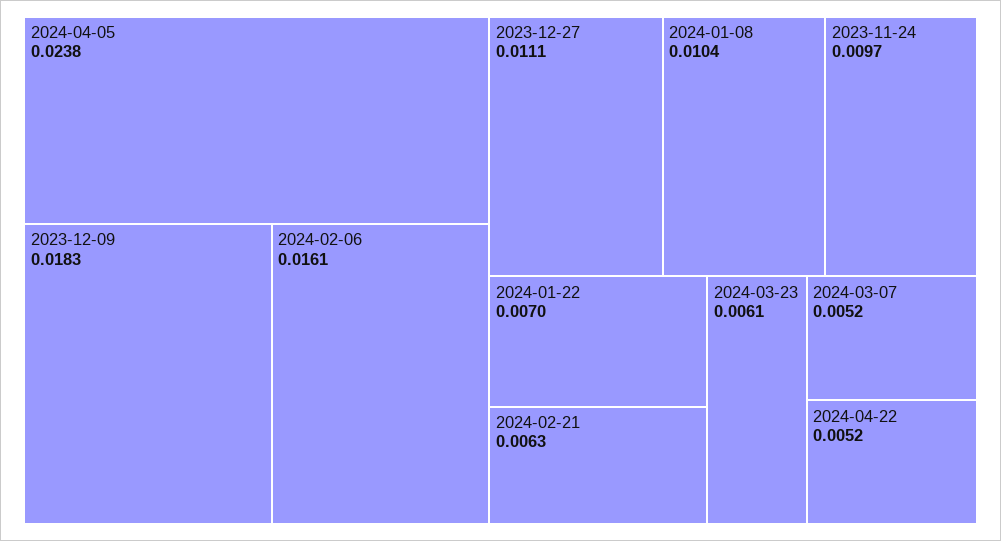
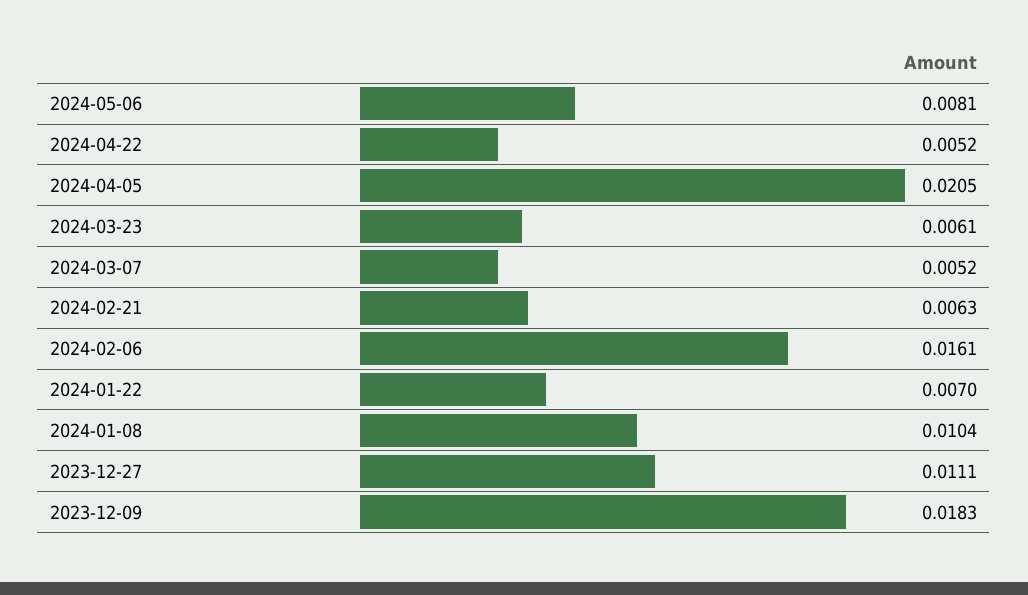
2024-04-05: 0.0238 -> 0.0205
2023-11-24: 0.0097 -> none
2024-05-06: none -> 0.0081

